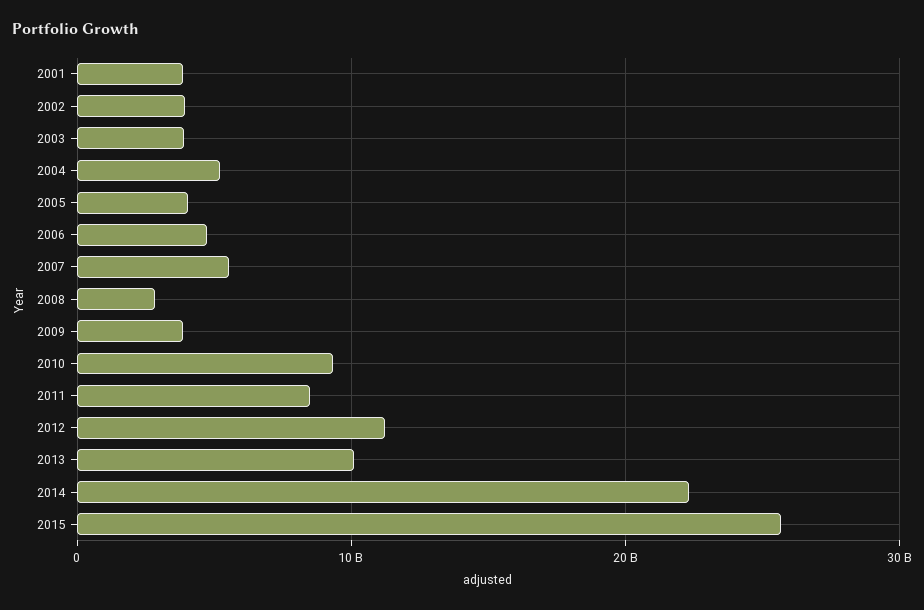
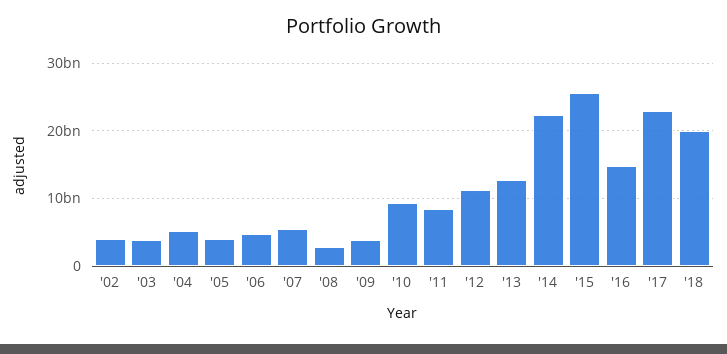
2001: 4000000000 -> none
2013: 10000000000 -> 13000000000
'16: none -> 15000000000
'17: none -> 23000000000
'18: none -> 20000000000

